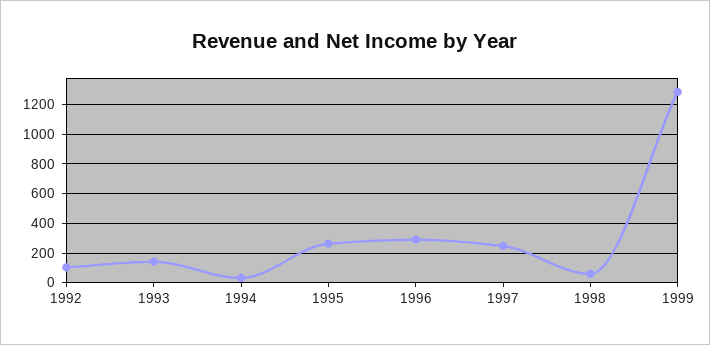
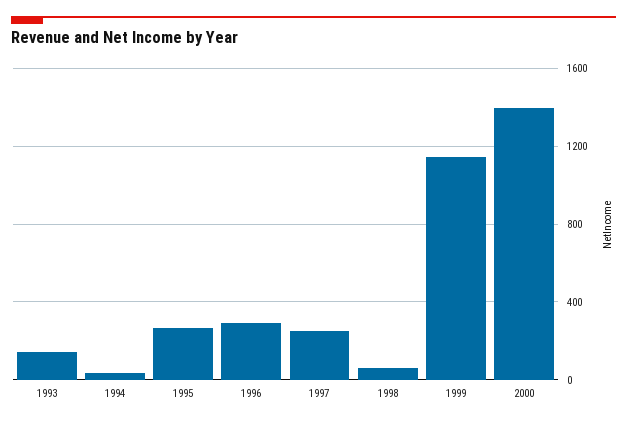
1992: 100 -> none
1999: 1300 -> 1150
2000: none -> 1400

